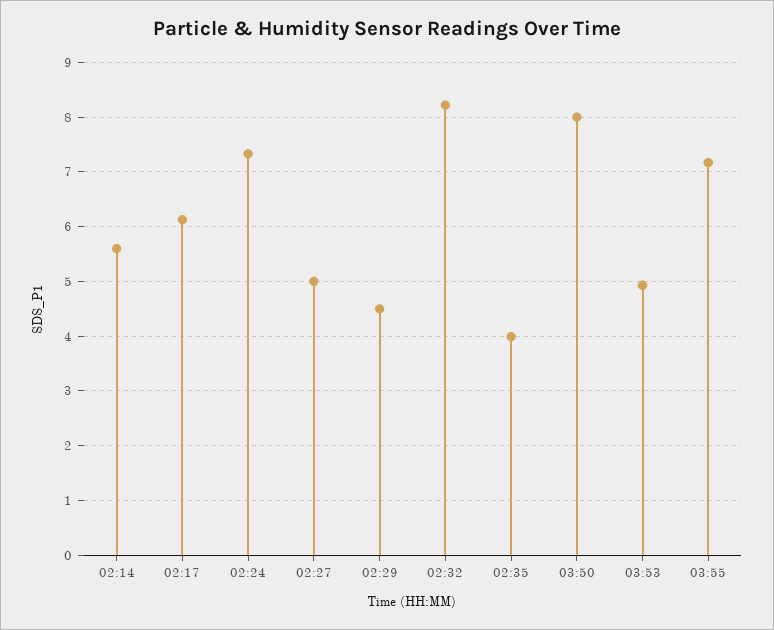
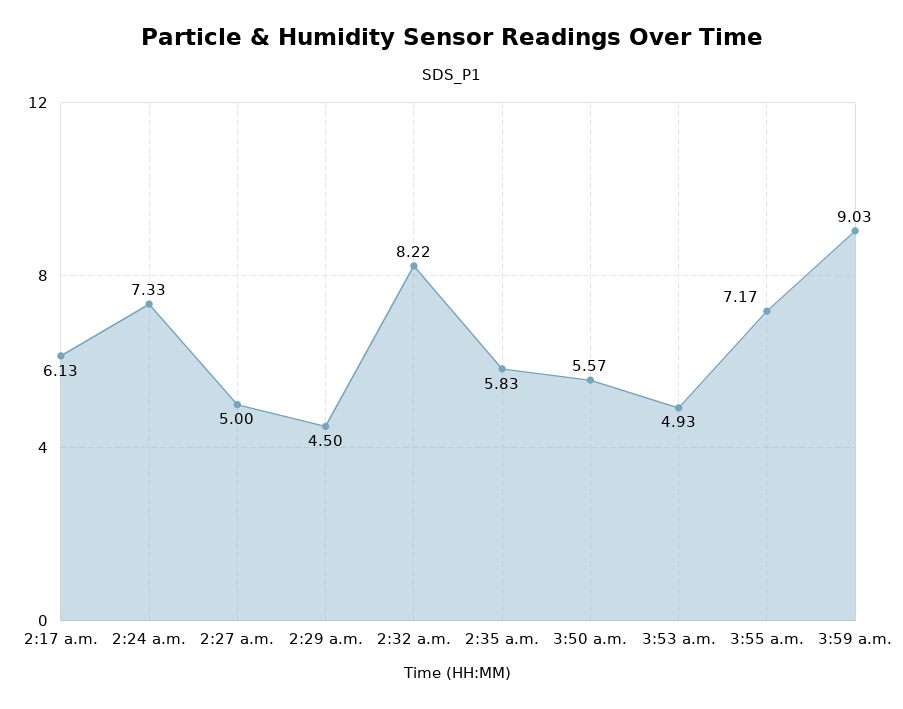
02:14: 5.6 -> none
02:35: 4 -> 5.83
03:50: 8 -> 5.57
3:59 a.m.: none -> 9.03

